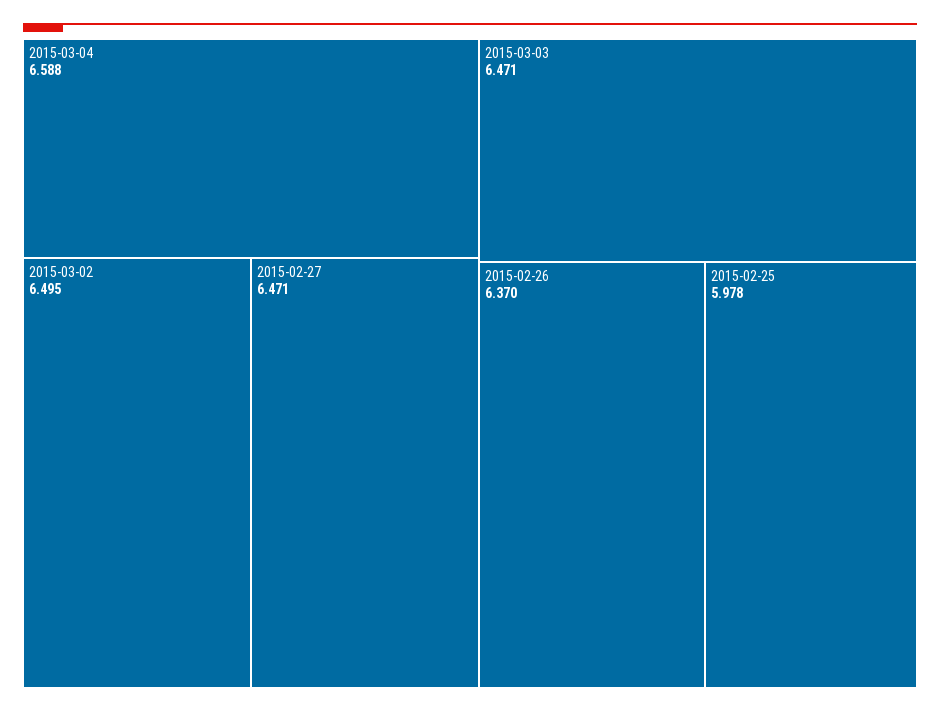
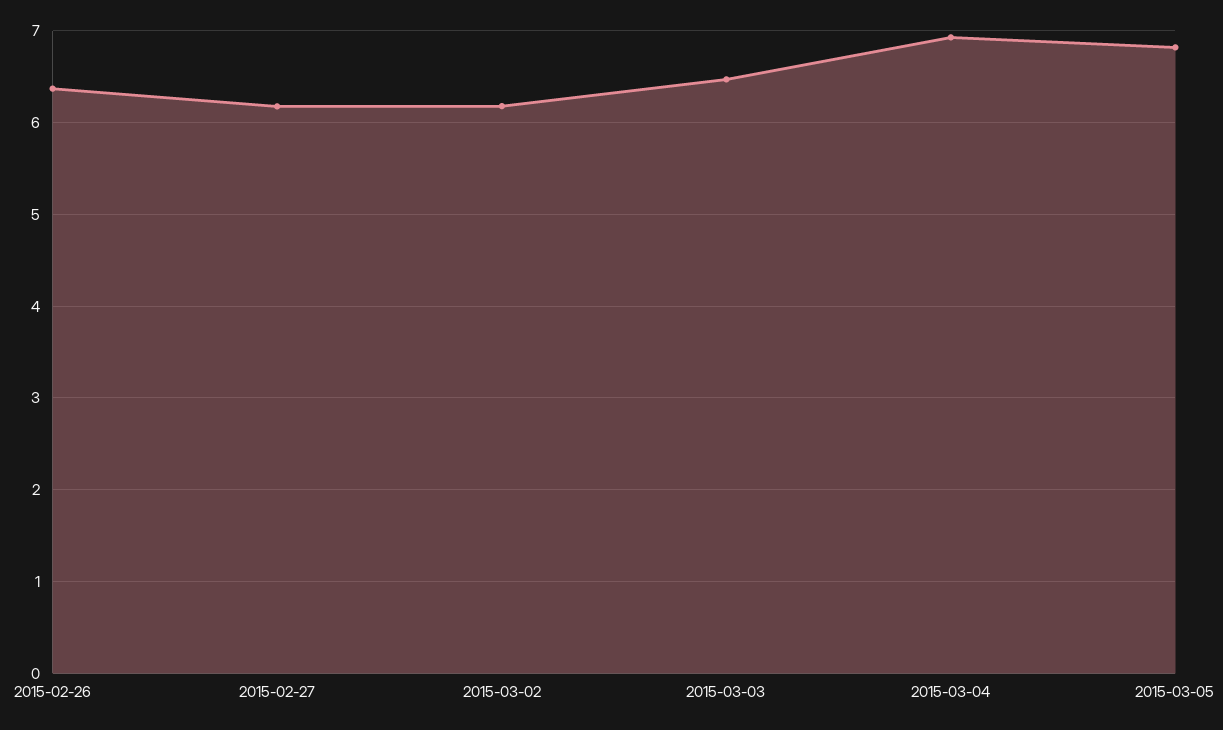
2015-03-04: 6.588 -> 6.9
2015-03-02: 6.495 -> 6.2
2015-02-27: 6.471 -> 6.2
2015-02-25: 5.978 -> none
2015-03-05: none -> 6.8

